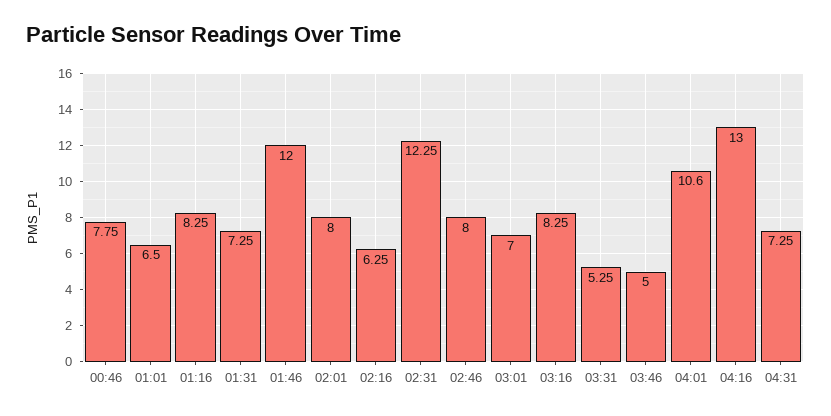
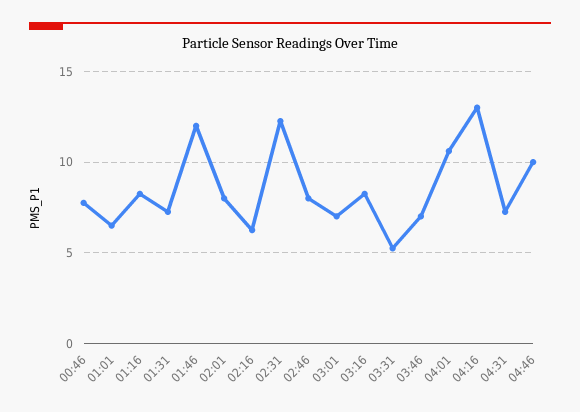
03:46: 5 -> 7
04:46: none -> 10

